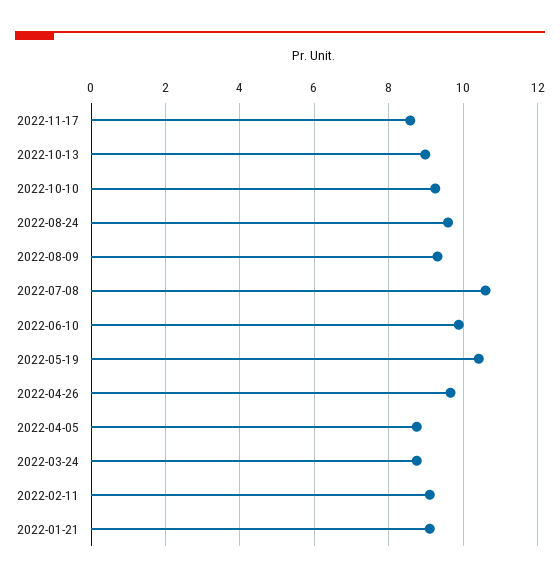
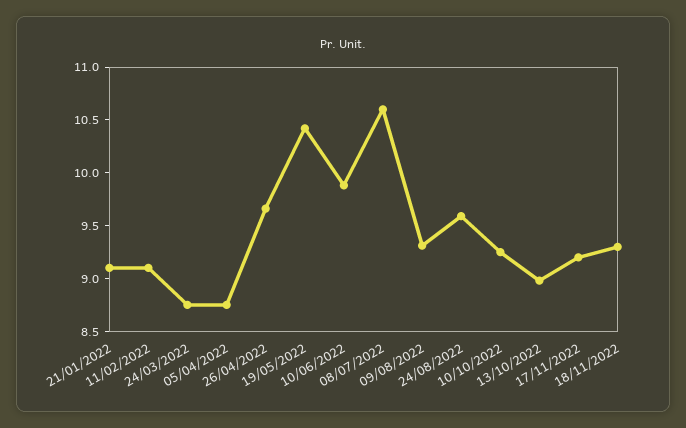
2022-11-17: 8.6 -> 9.2
18/11/2022: none -> 9.3

